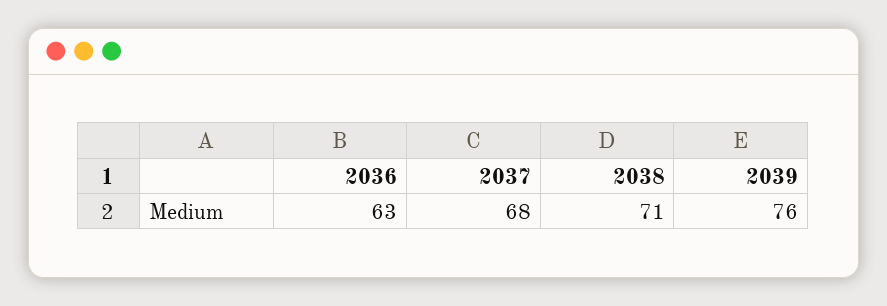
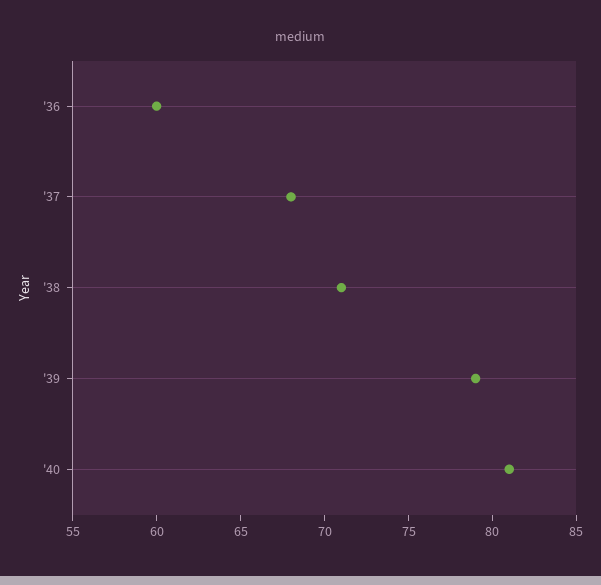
2036: 63 -> 60
2039: 76 -> 79
'40: none -> 81

